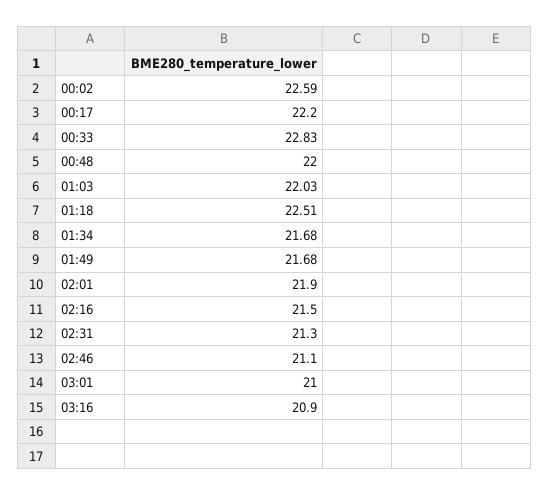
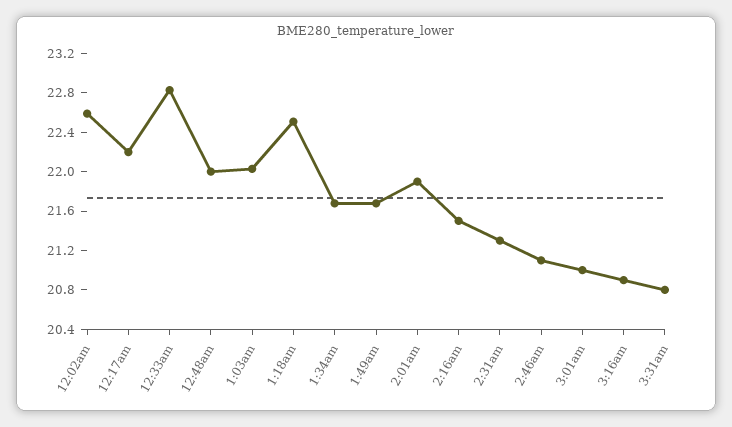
3:31am: none -> 20.8

